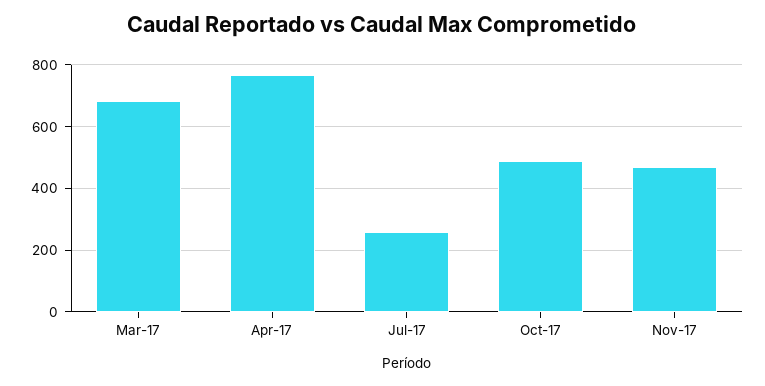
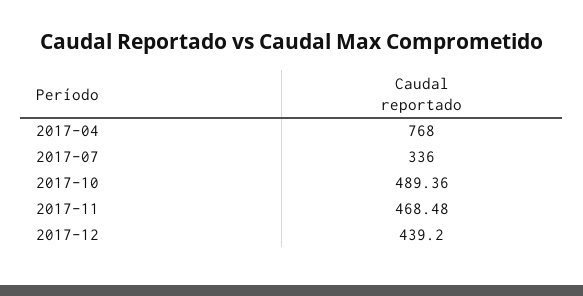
Mar-17: 680 -> none
Jul-17: 260 -> 336
2017-12: none -> 439.2

